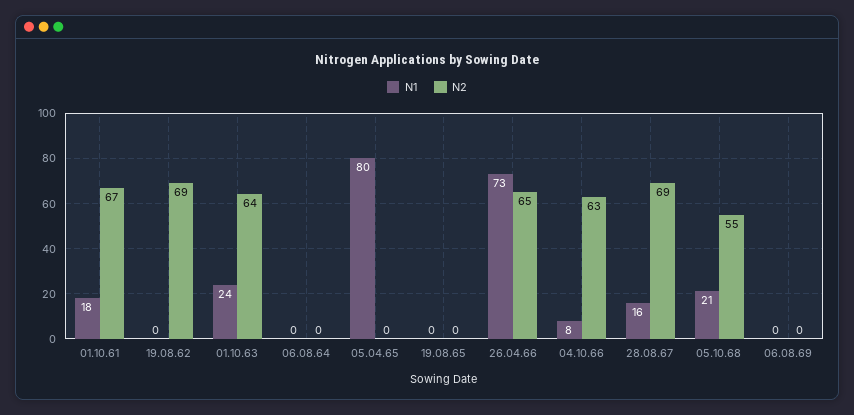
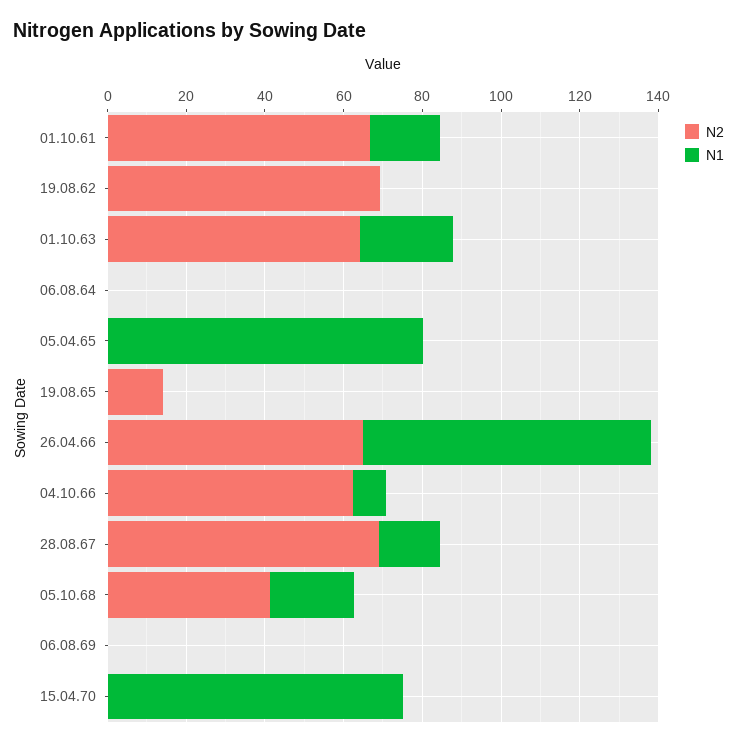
N2, 19.08.65: 0 -> 15
N2, 05.10.68: 55 -> 40
N2, 15.04.70: none -> 0
N1, 15.04.70: none -> 75

